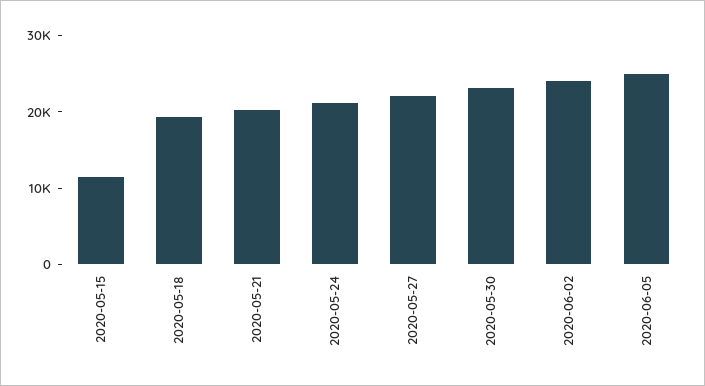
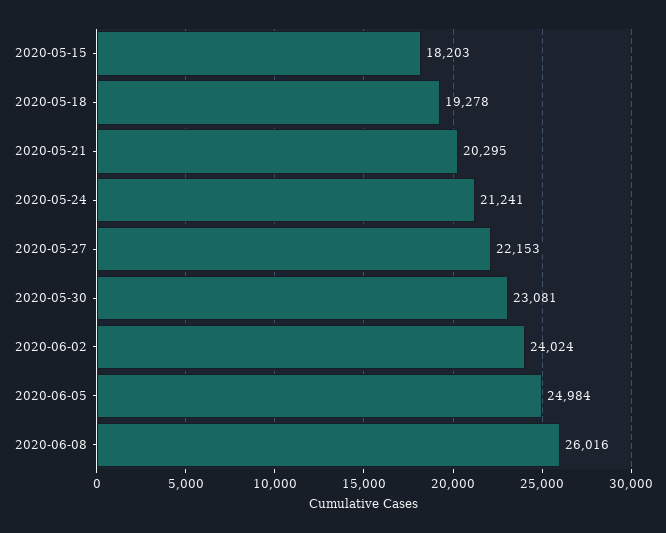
2020-05-15: 12000 -> 18203
2020-06-08: none -> 26016

